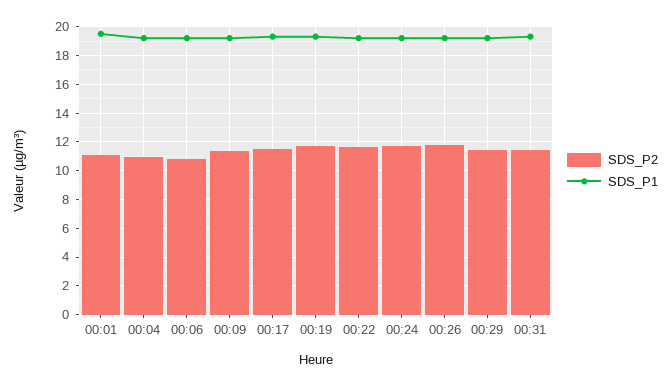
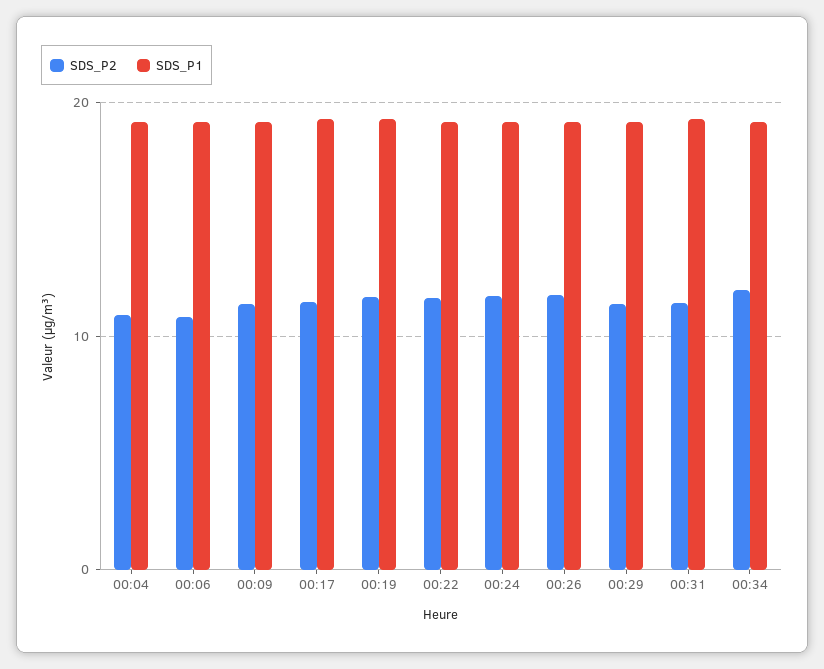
SDS_P2, 00:01: 11 -> none
SDS_P1, 00:01: 19.5 -> none
SDS_P2, 00:34: none -> 12
SDS_P1, 00:34: none -> 19

